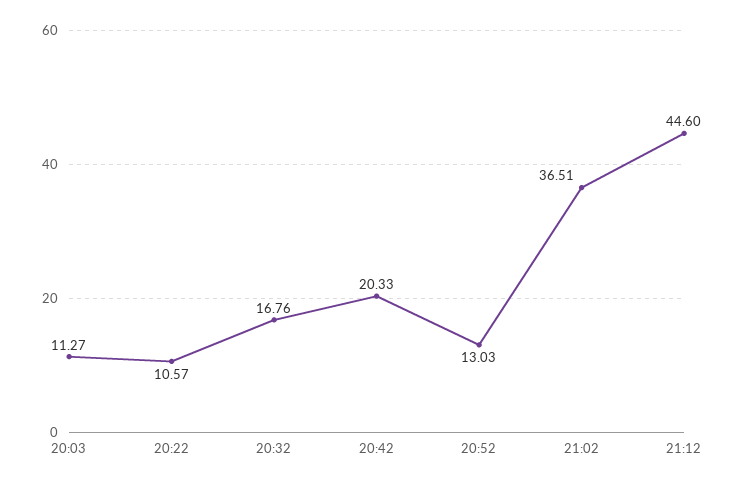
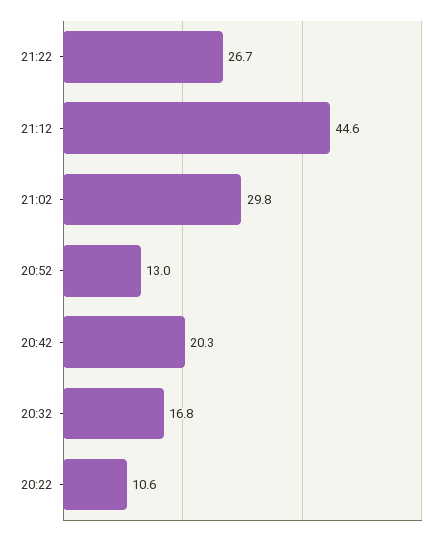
20:03: 11.27 -> none
21:02: 36.51 -> 29.8
21:22: none -> 26.7

